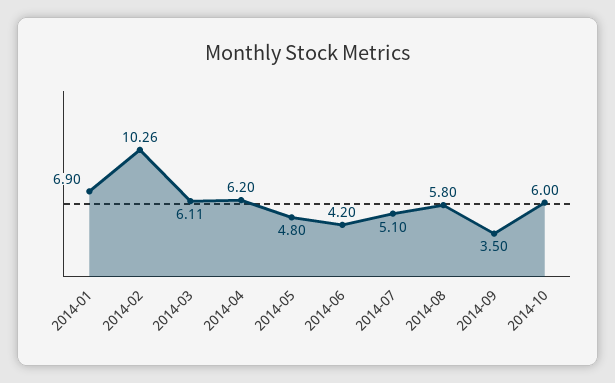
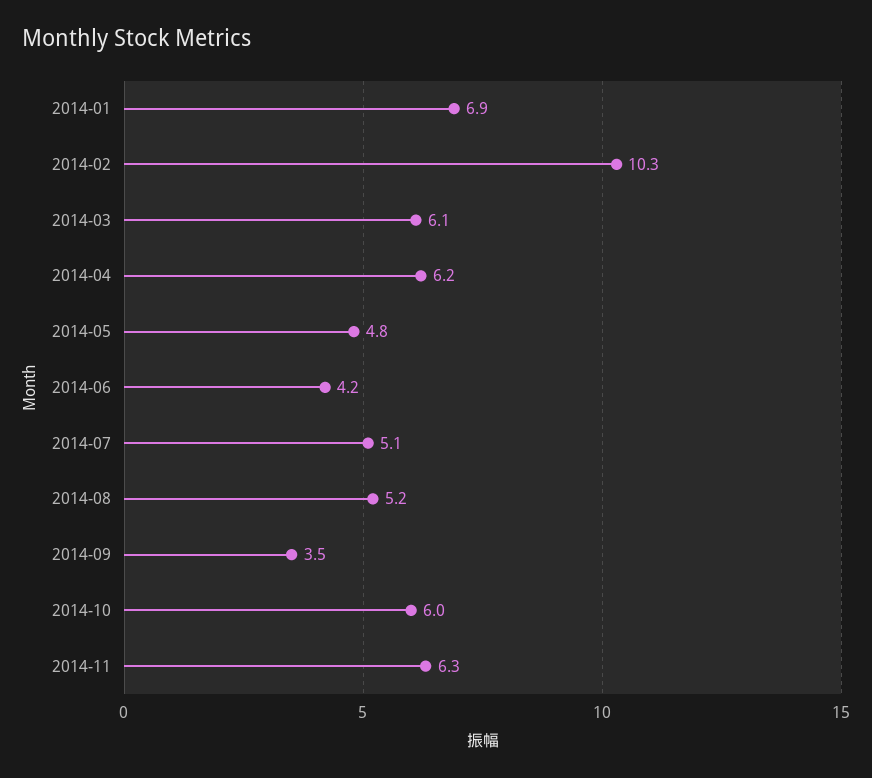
2014-08: 5.8 -> 5.2
2014-11: none -> 6.3

